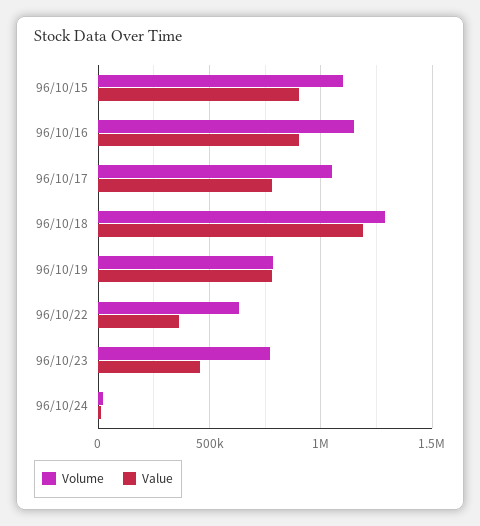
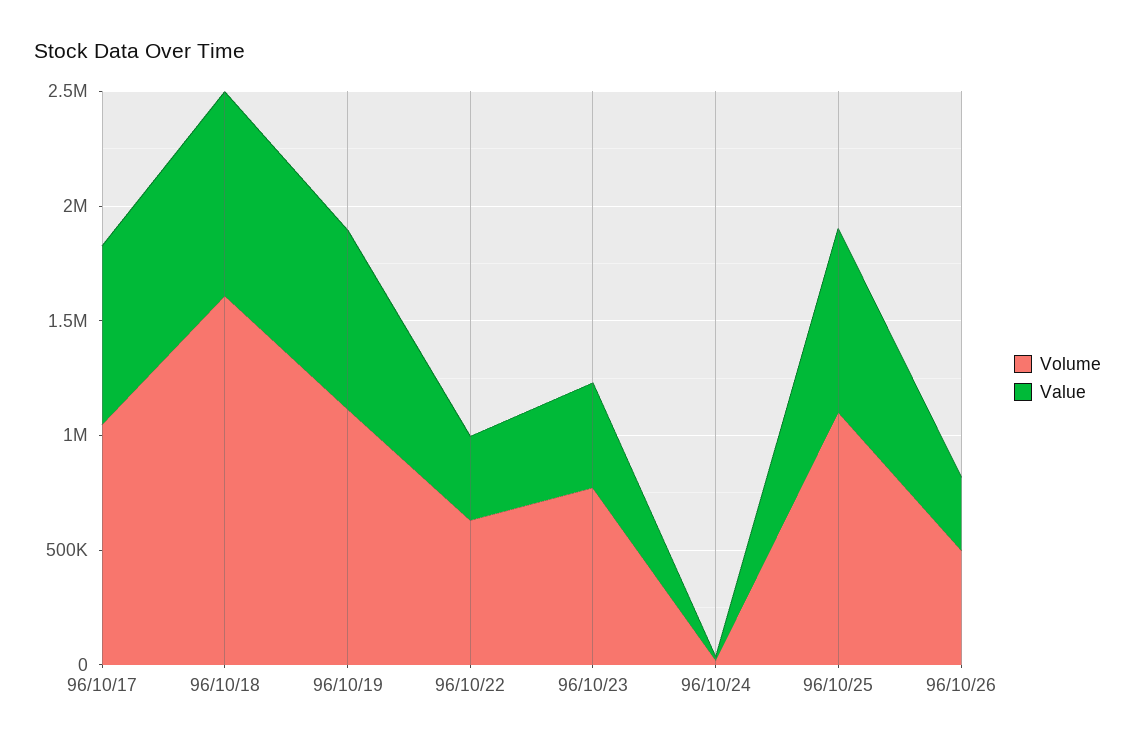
Volume, 96/10/15: 1100000 -> none
Value, 96/10/15: 900000 -> none
Volume, 96/10/16: 1150000 -> none
Value, 96/10/16: 900000 -> none
Volume, 96/10/18: 1300000 -> 1600000
Value, 96/10/18: 1200000 -> 900000
Volume, 96/10/19: 800000 -> 1100000
Volume, 96/10/25: none -> 1100000
Value, 96/10/25: none -> 800000
Volume, 96/10/26: none -> 500000
Value, 96/10/26: none -> 300000

